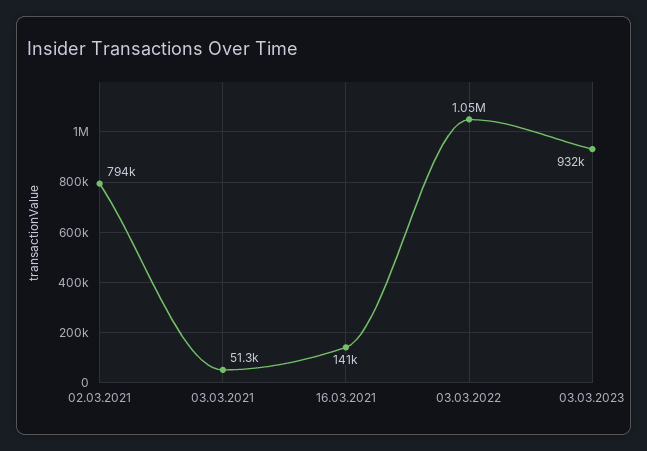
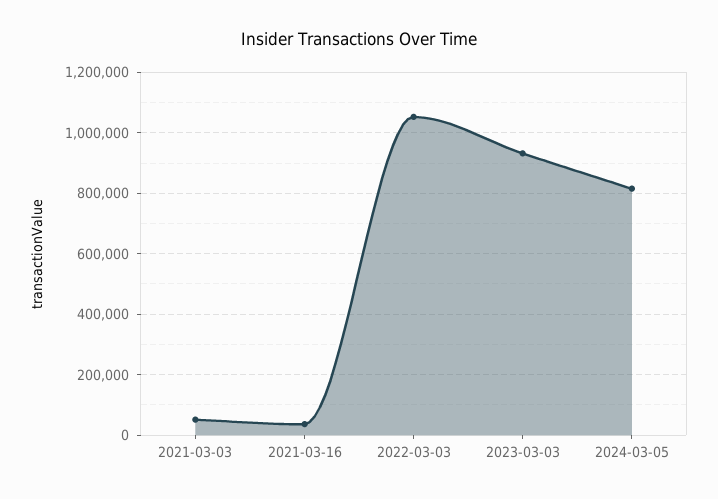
02.03.2021: 794000 -> none
16.03.2021: 141000 -> 40000
2024-03-05: none -> 820000

